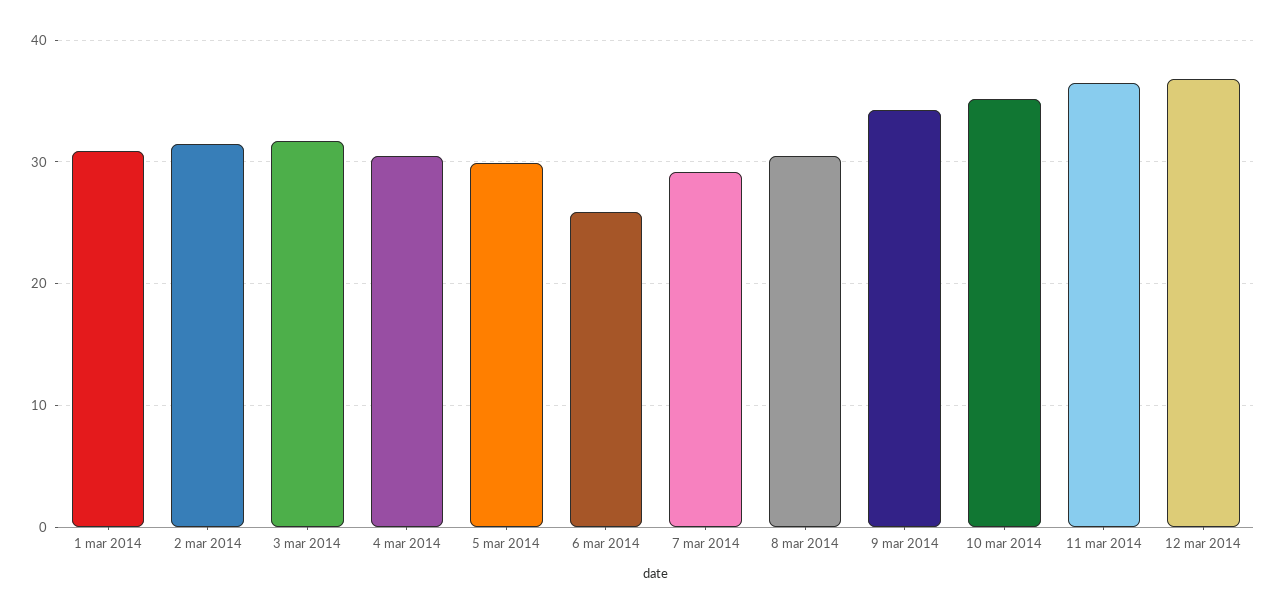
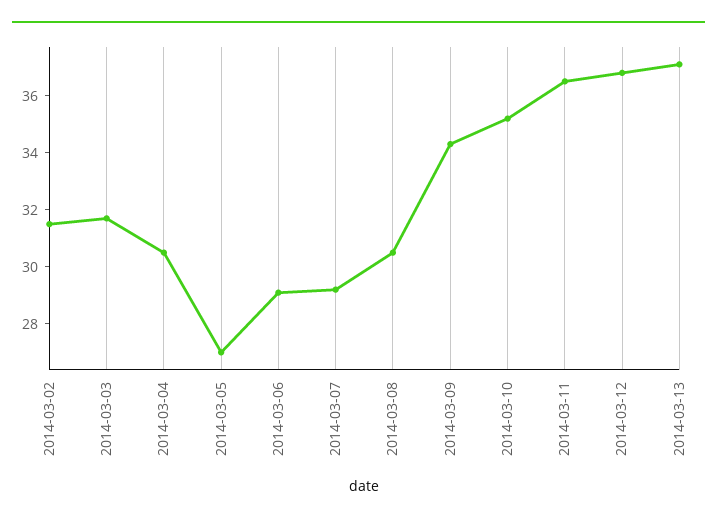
1 mar 2014: 31 -> none
5 mar 2014: 30 -> 27
6 mar 2014: 26 -> 29
2014-03-13: none -> 37

